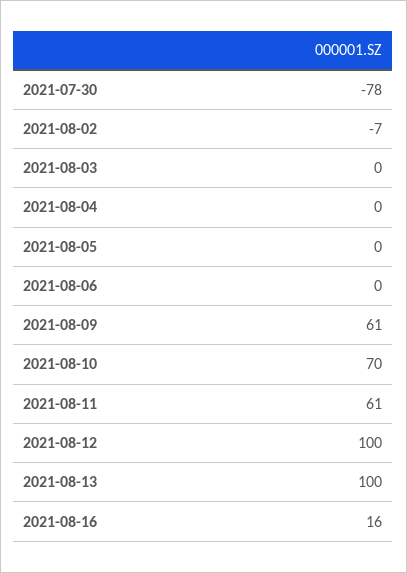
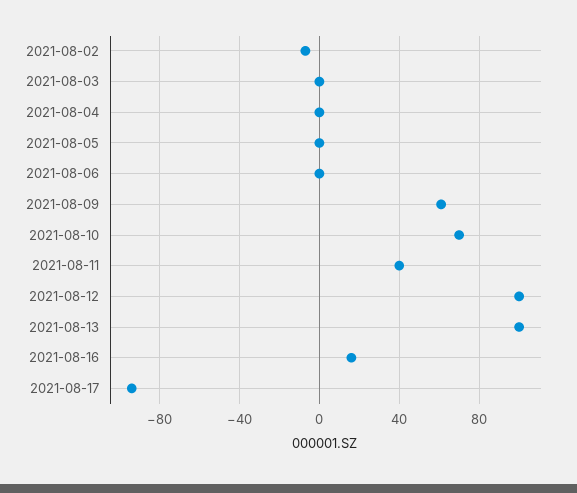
2021-07-30: -78 -> none
2021-08-11: 61 -> 40
2021-08-17: none -> -95

